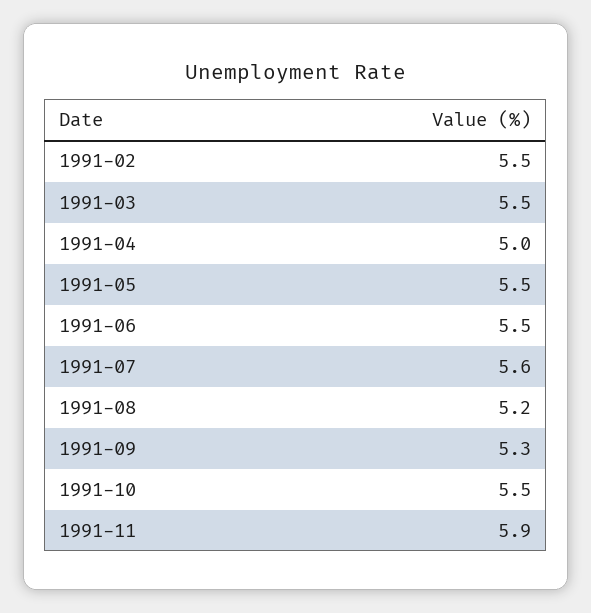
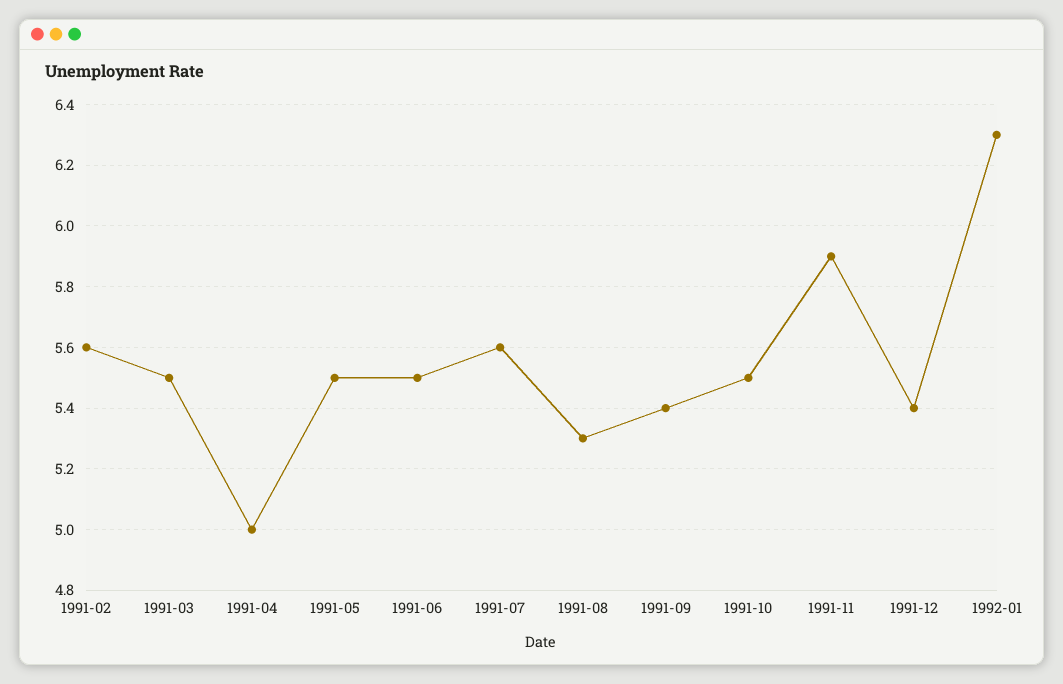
1991-02: 5.5 -> 5.6
1991-08: 5.2 -> 5.3
1991-09: 5.3 -> 5.4
1991-12: none -> 5.4
1992-01: none -> 6.3

